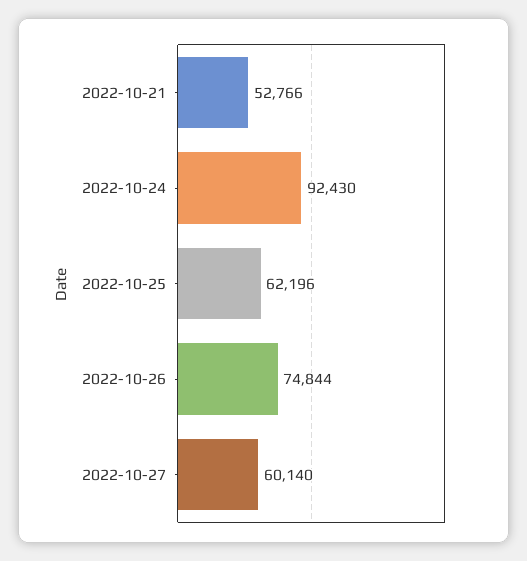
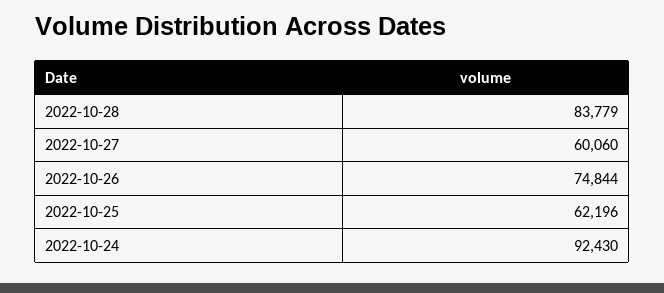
2022-10-21: 52766 -> none
2022-10-27: 60140 -> 60060
2022-10-28: none -> 83779

